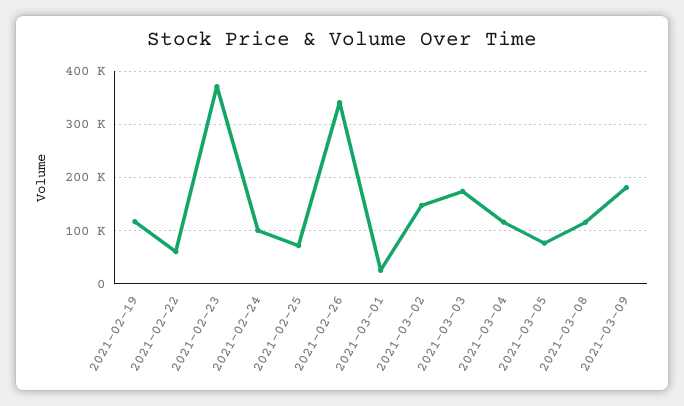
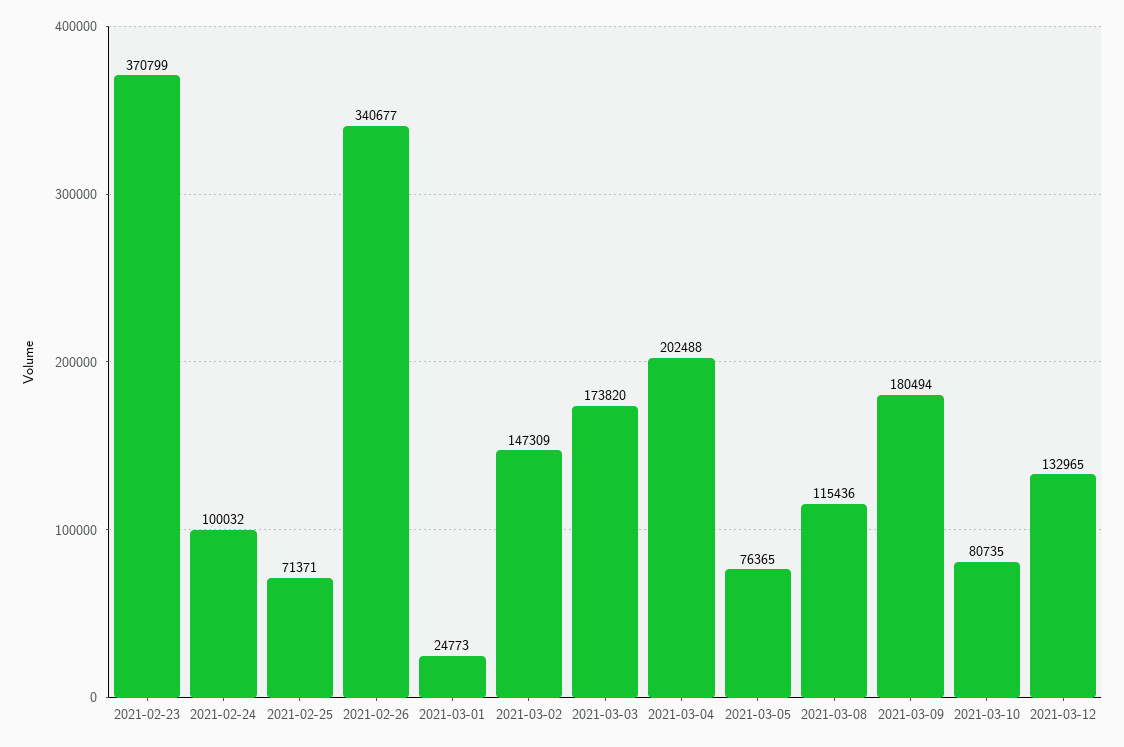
2021-02-19: 120000 -> none
2021-02-22: 60000 -> none
2021-03-04: 120000 -> 202488
2021-03-10: none -> 80735
2021-03-12: none -> 132965

